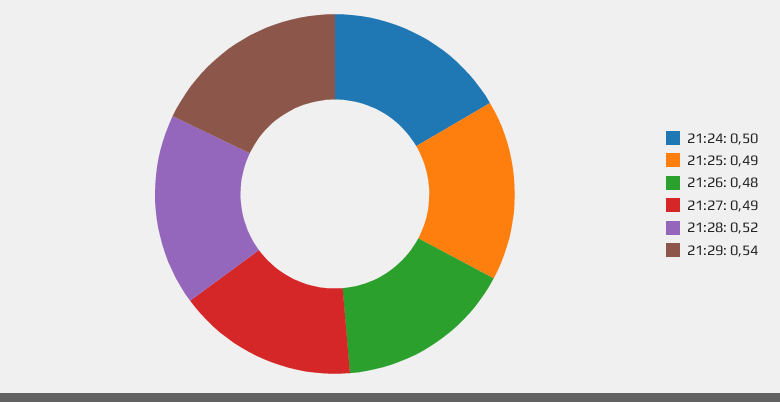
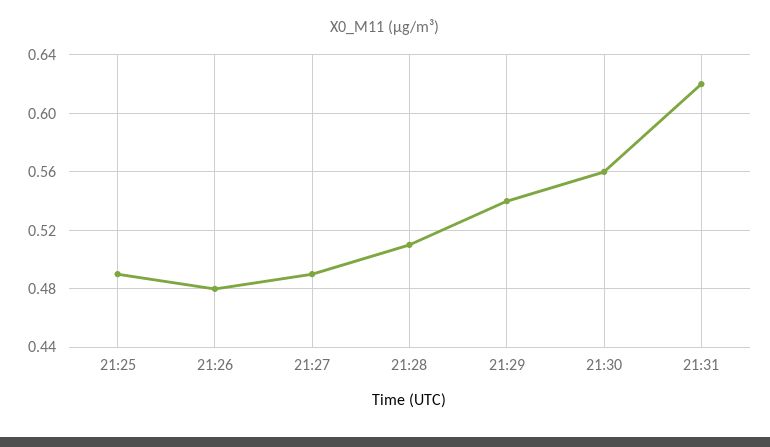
21:24: 0.5 -> none
21:28: 0.52 -> 0.51
21:30: none -> 0.56
21:31: none -> 0.62

